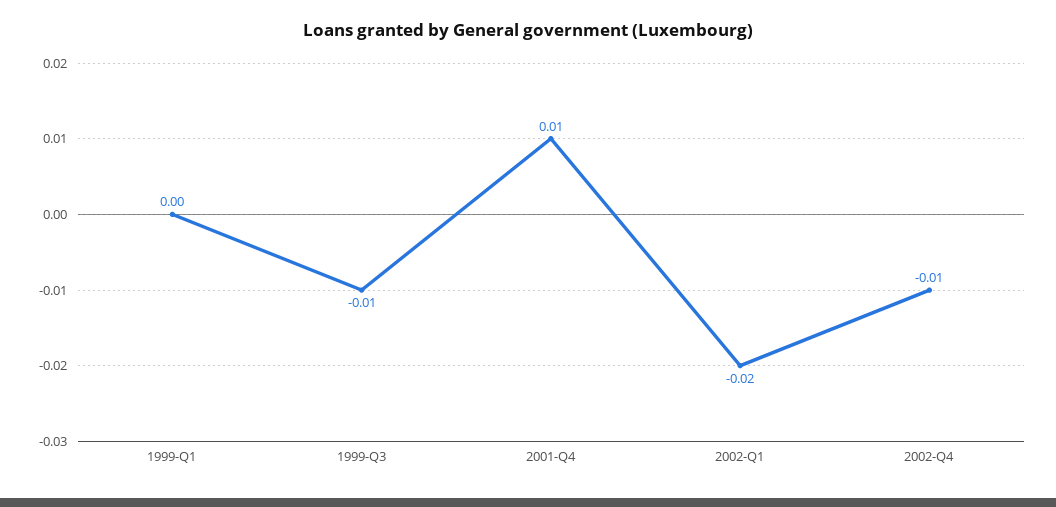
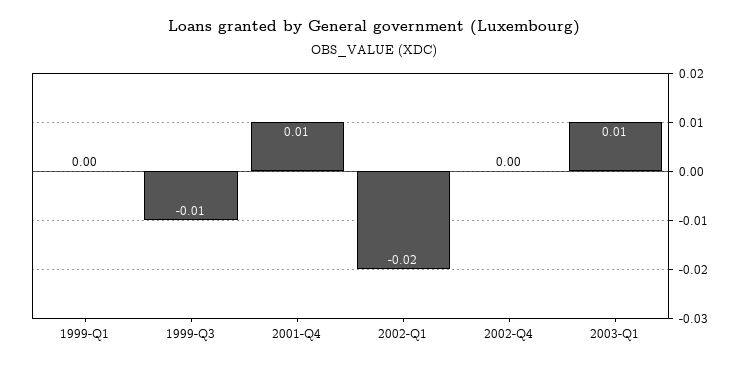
2002-Q4: -0.01 -> 0
2003-Q1: none -> 0.01

